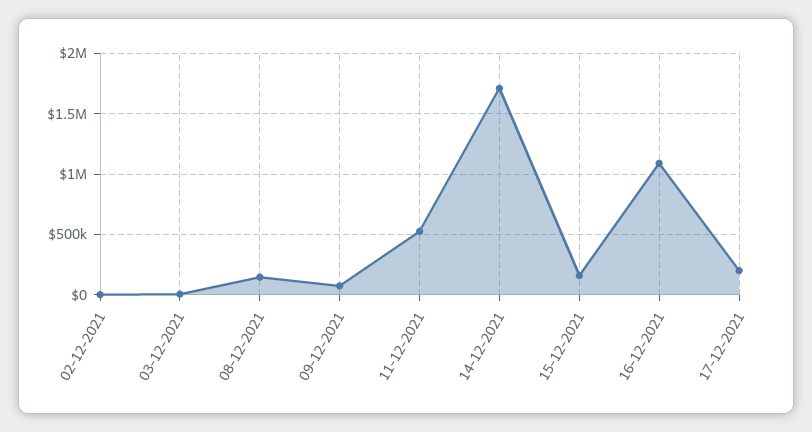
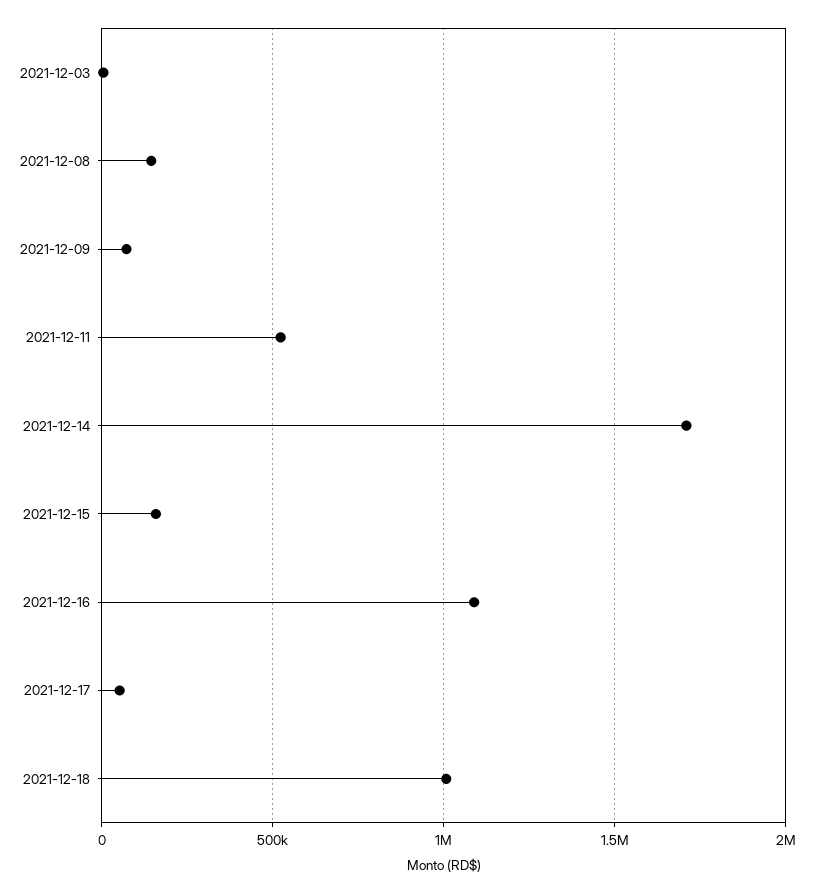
02-12-2021: 0 -> none
17-12-2021: 200000 -> 50000
2021-12-18: none -> 1000000

